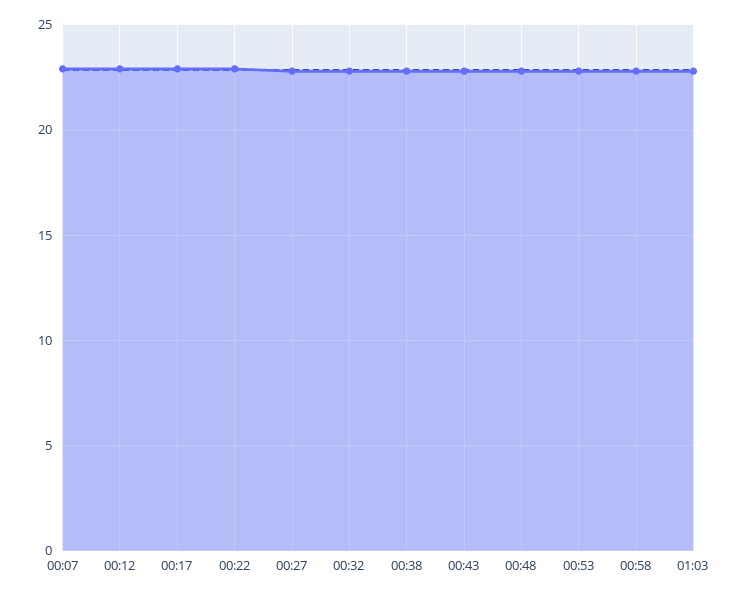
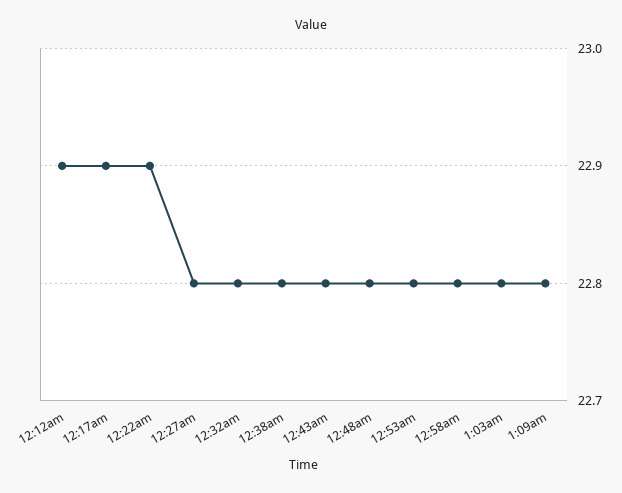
00:07: 23 -> none
1:09am: none -> 22.8

